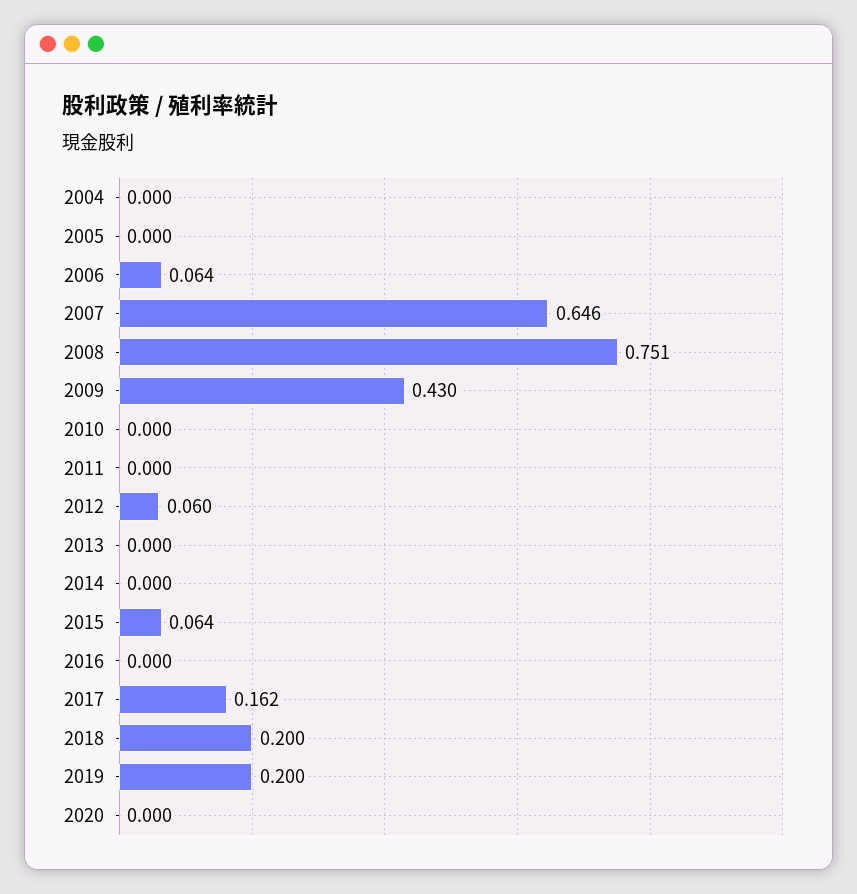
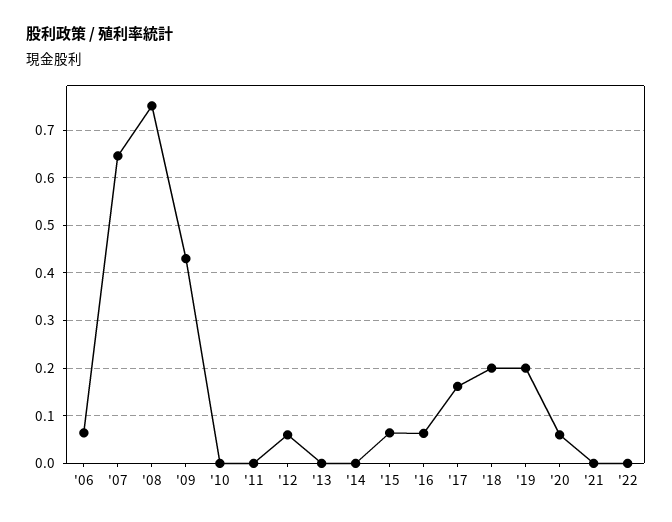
2004: 0 -> none
2005: 0 -> none
2016: 0 -> 0.06
2020: 0 -> 0.06
'21: none -> 0
'22: none -> 0

